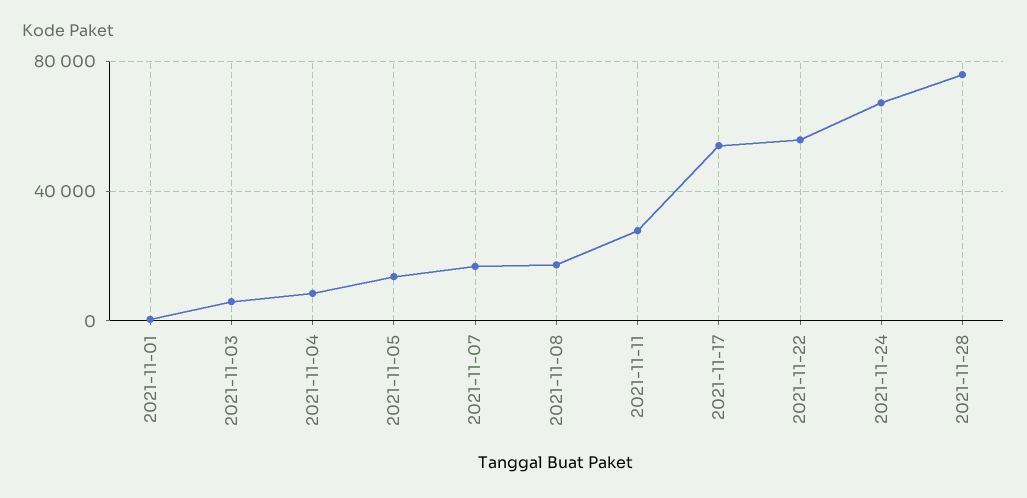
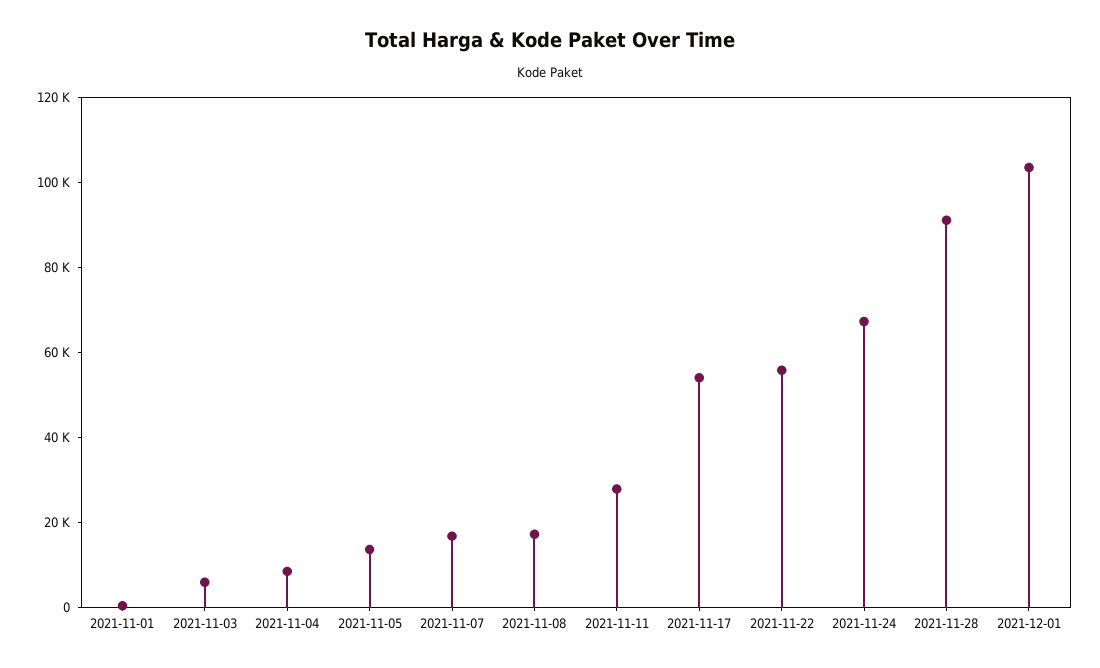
2021-11-28: 75000 -> 90000
2021-12-01: none -> 105000

